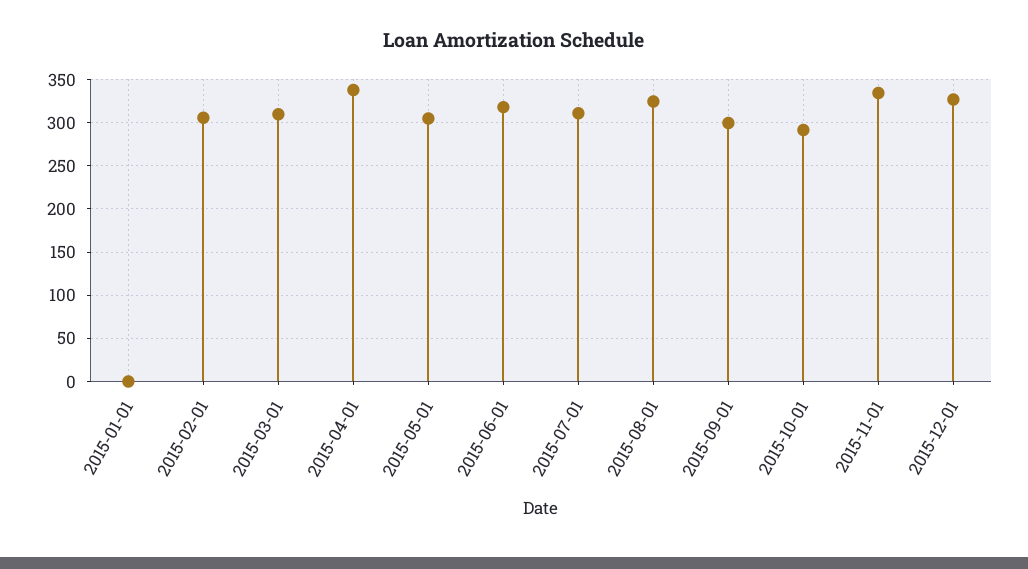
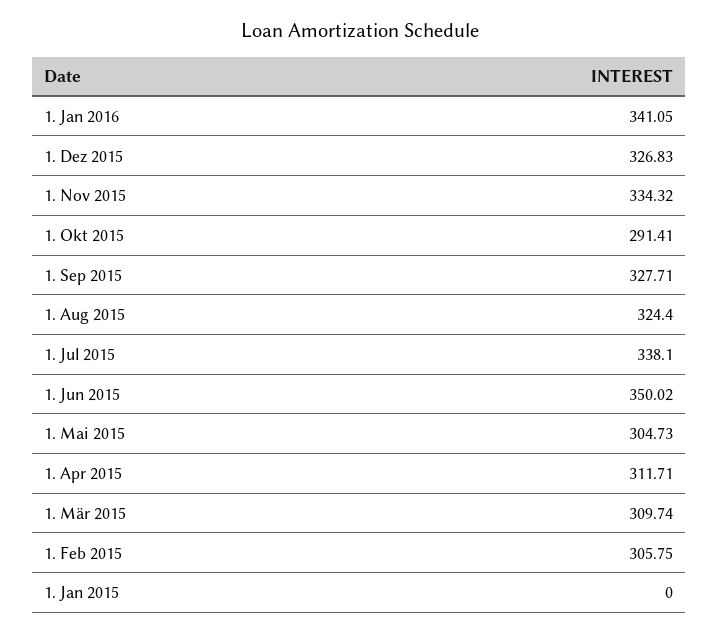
2015-04-01: 340 -> 311.71
2015-06-01: 320 -> 350.02
2015-07-01: 310 -> 338.1
2015-09-01: 300 -> 327.71
1. Jan 2016: none -> 341.05

